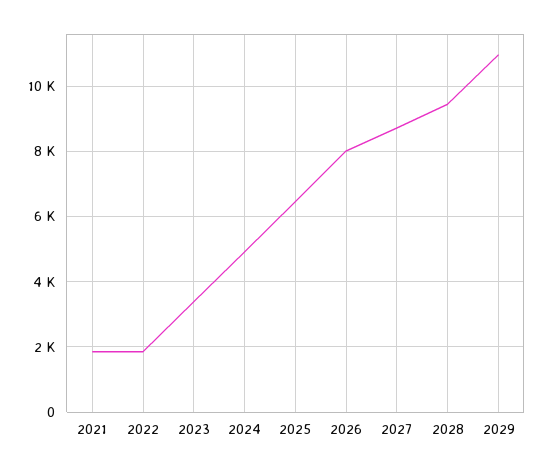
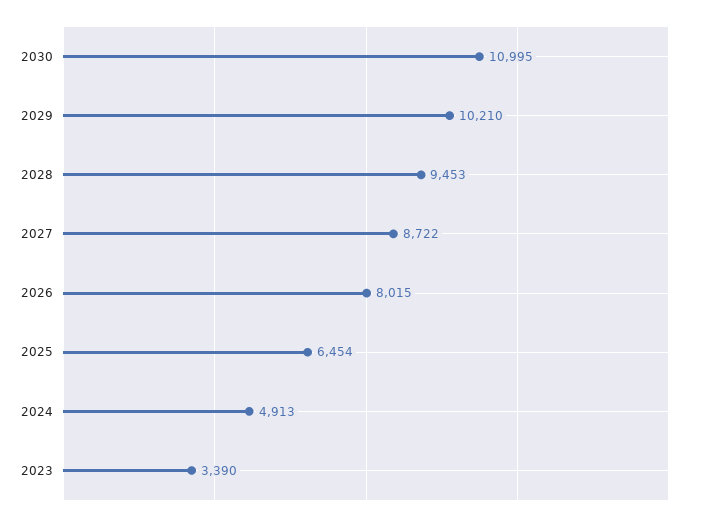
2021: 1800 -> none
2022: 1800 -> none
2029: 11000 -> 10210
2030: none -> 10995

